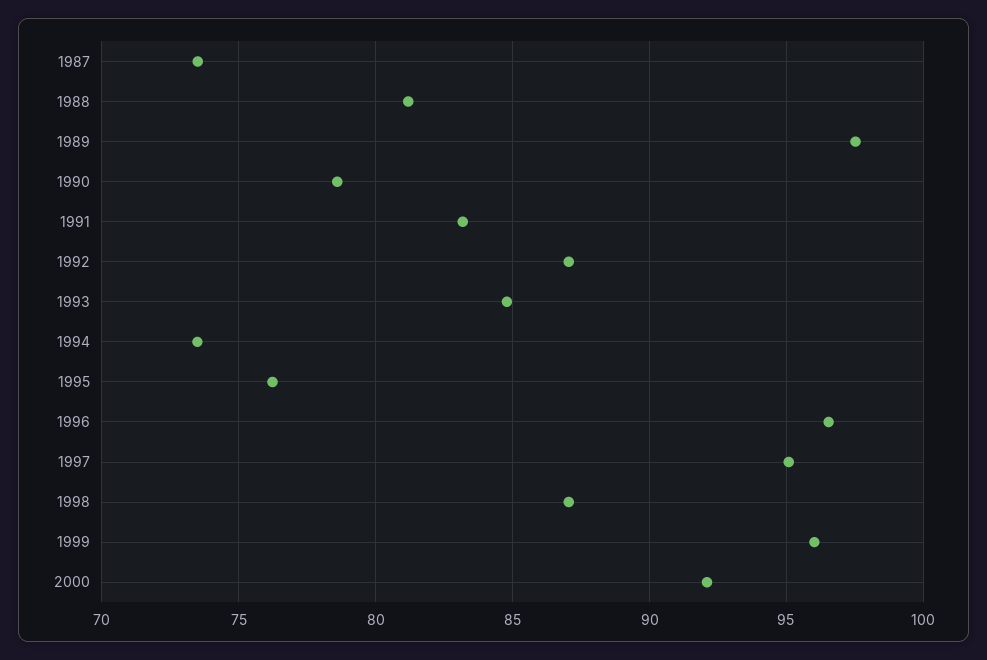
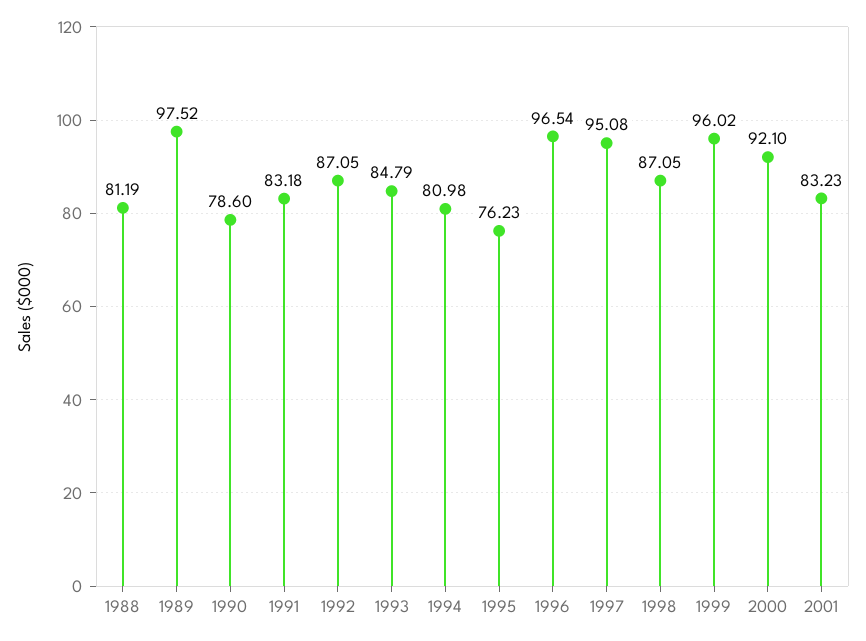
1987: 73.5 -> none
1994: 73.5 -> 80.98
2001: none -> 83.23

